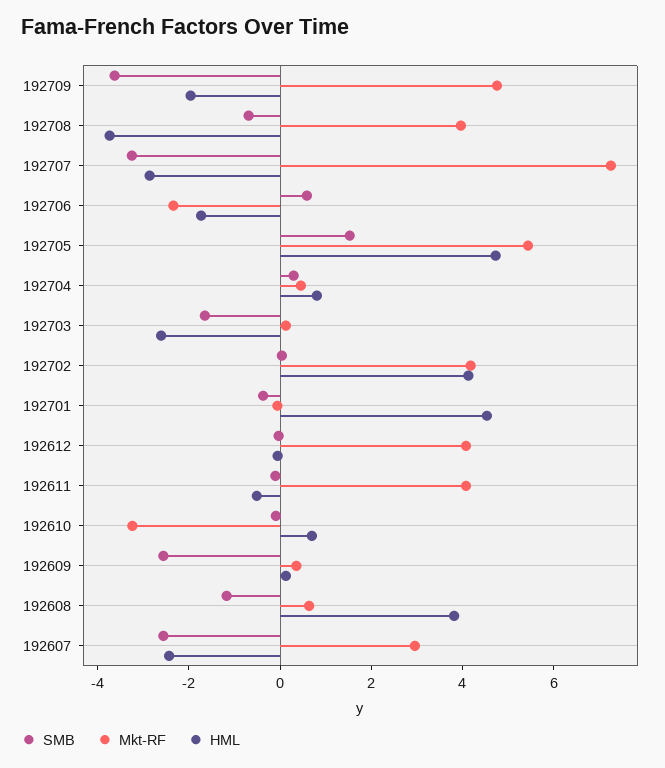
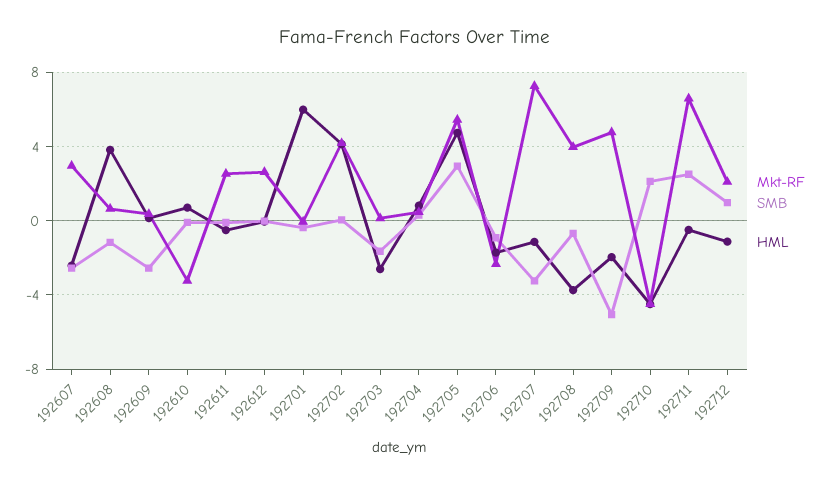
SMB, 192709: -3.5 -> -5
HML, 192707: -3 -> -1
SMB, 192706: 0.5 -> -1
SMB, 192705: 1.5 -> 3
HML, 192701: 4.5 -> 6
Mkt-RF, 192612: 4 -> 2.5
Mkt-RF, 192611: 4 -> 2.5
Mkt-RF, 192710: none -> -4.5
SMB, 192710: none -> 2
HML, 192710: none -> -4.5
Mkt-RF, 192711: none -> 6.5
SMB, 192711: none -> 2.5
HML, 192711: none -> -0.5
Mkt-RF, 192712: none -> 2
SMB, 192712: none -> 1
HML, 192712: none -> -1

